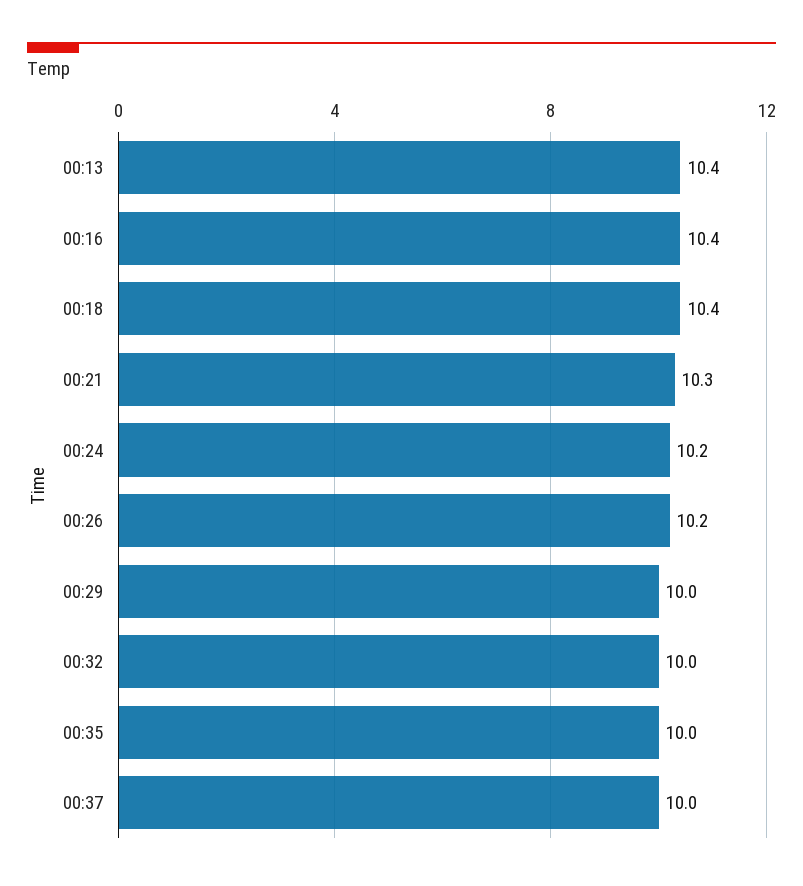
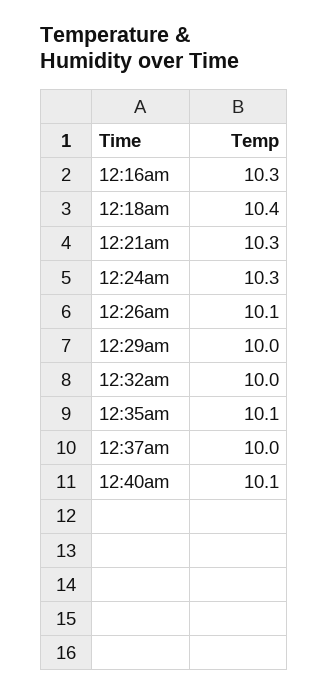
00:13: 10.4 -> none
00:16: 10.4 -> 10.3
00:24: 10.2 -> 10.3
00:26: 10.2 -> 10.1
00:35: 10 -> 10.1
12:40am: none -> 10.1

